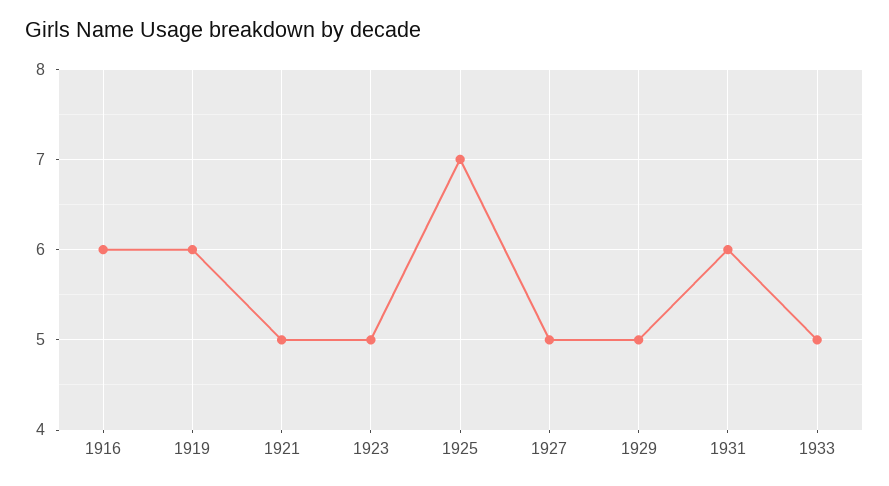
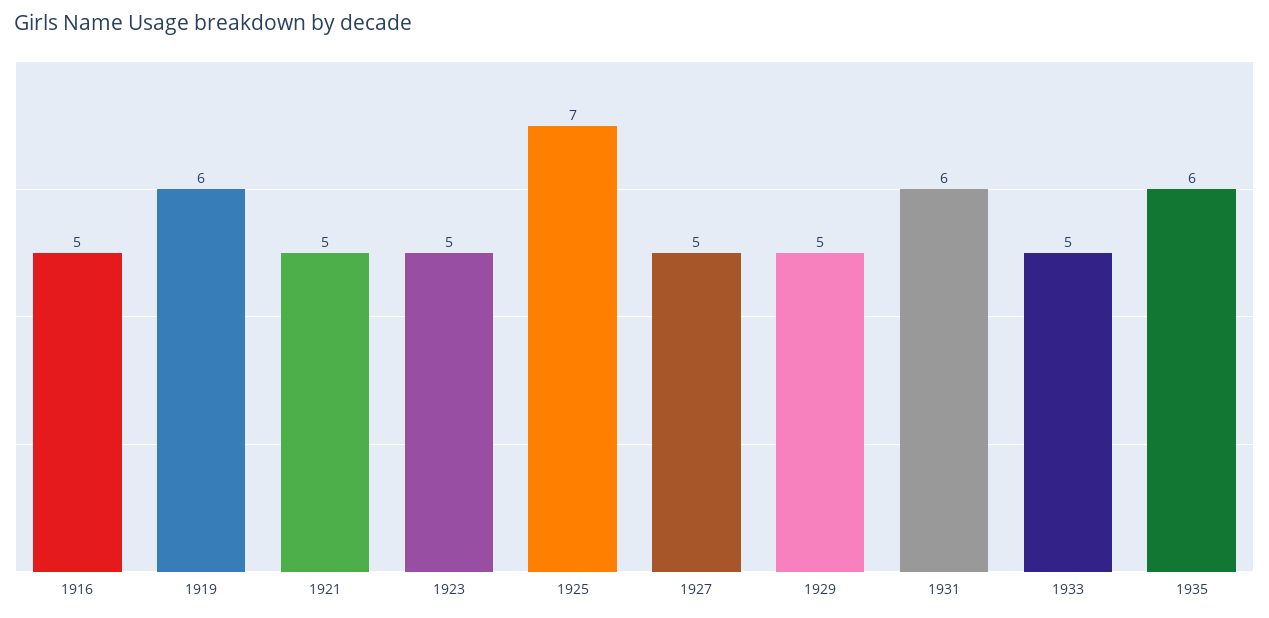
1916: 6 -> 5
1935: none -> 6

